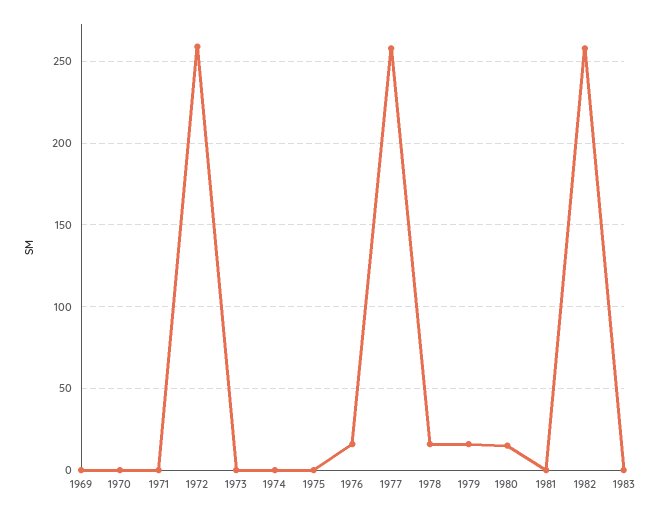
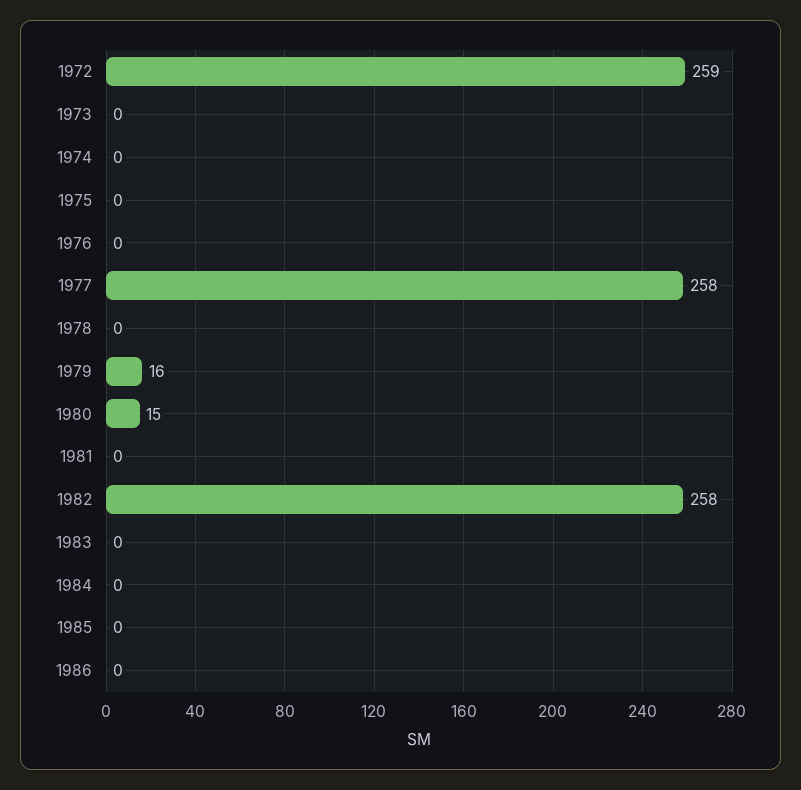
1969: 0 -> none
1970: 0 -> none
1971: 0 -> none
1976: 15 -> 0
1978: 15 -> 0
1984: none -> 0
1985: none -> 0
1986: none -> 0

